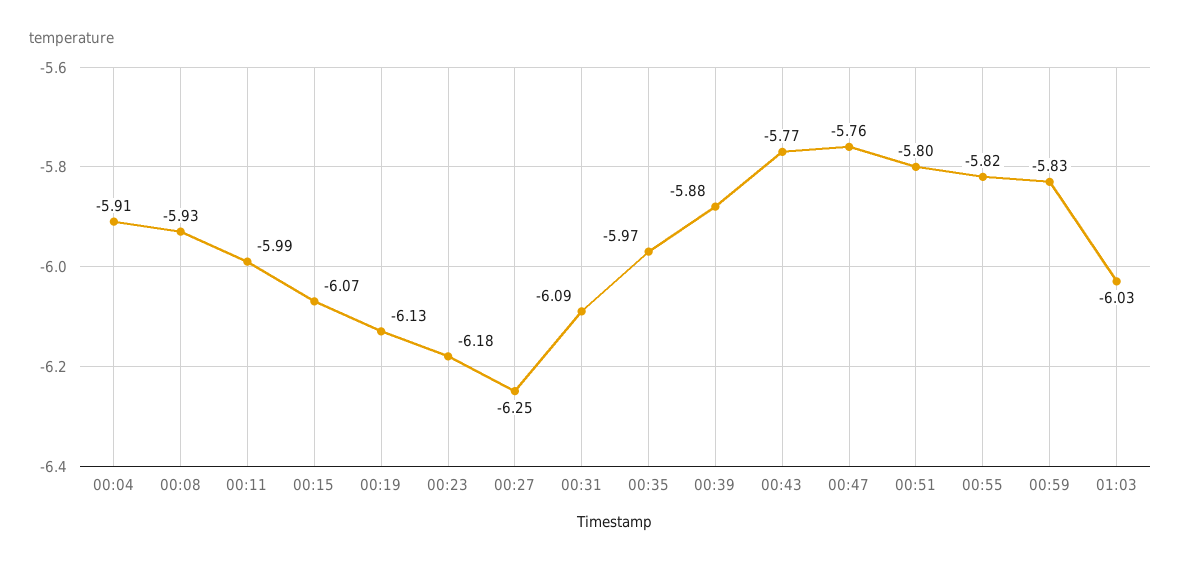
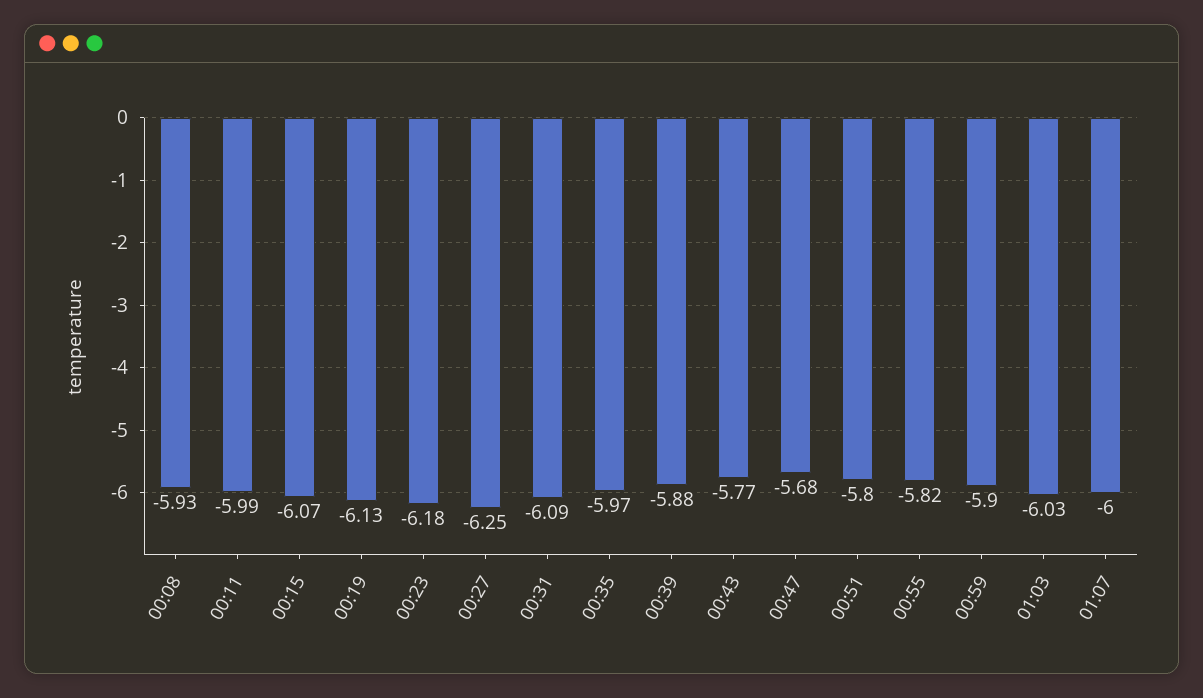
00:04: -5.91 -> none
00:47: -5.76 -> -5.68
00:59: -5.83 -> -5.9
01:07: none -> -6

